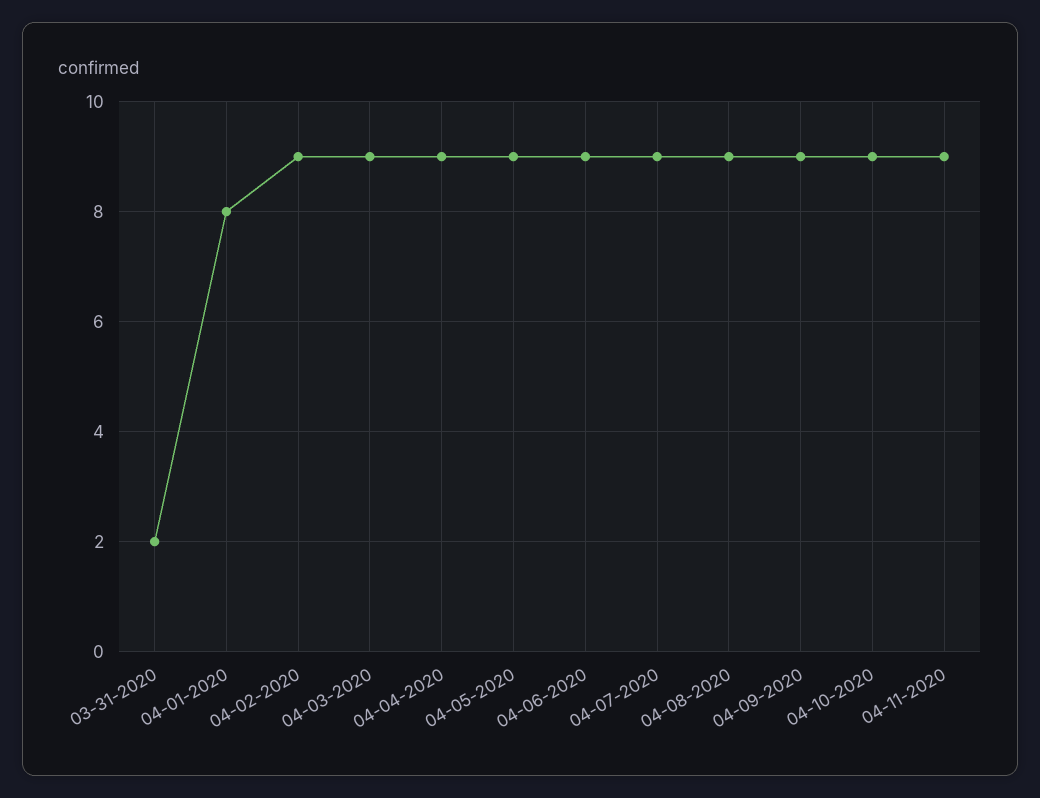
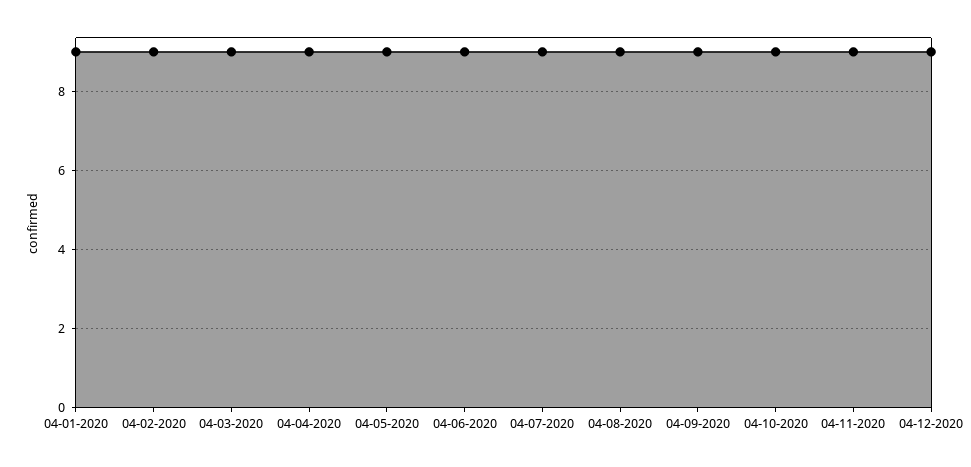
03-31-2020: 2 -> none
04-01-2020: 8 -> 9
04-12-2020: none -> 9

